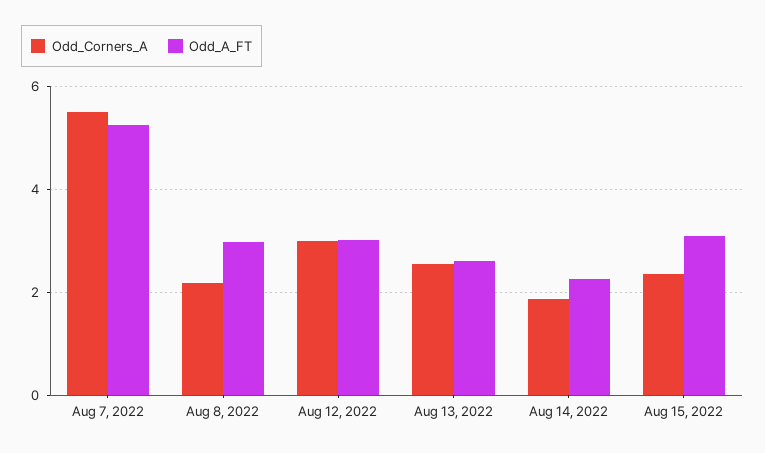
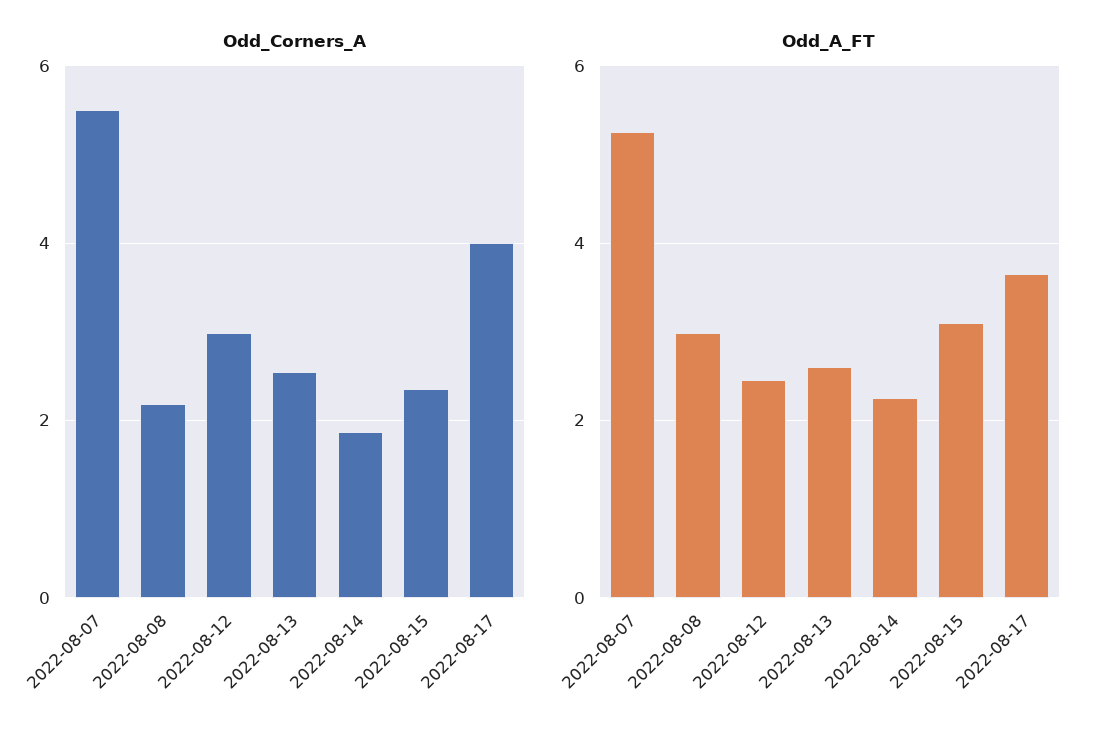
Odd_A_FT, Aug 12, 2022: 3 -> 2.4
Odd_Corners_A, 2022-08-17: none -> 4
Odd_A_FT, 2022-08-17: none -> 3.6

